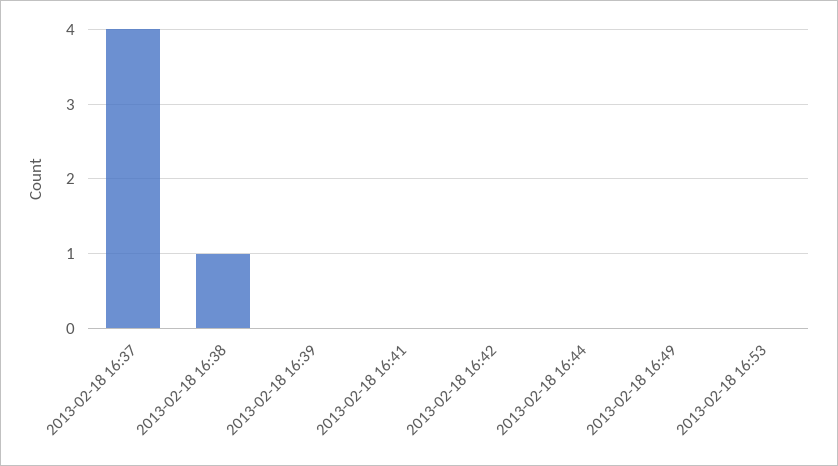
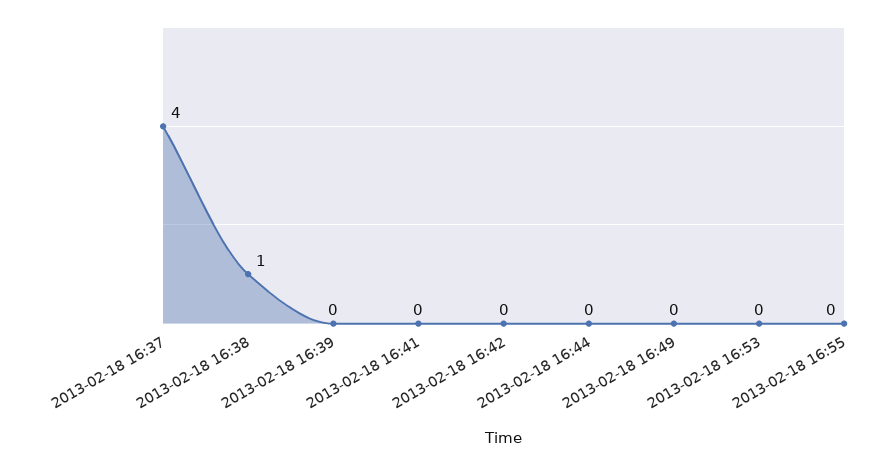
2013-02-18 16:55: none -> 0

